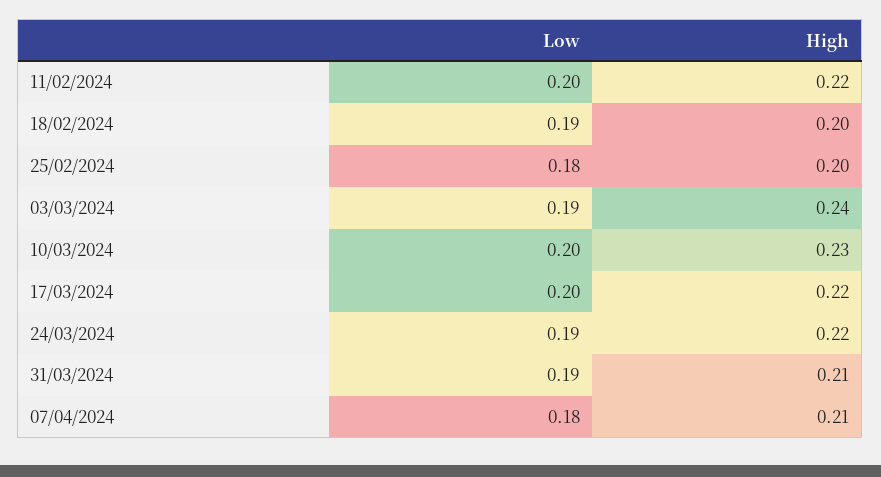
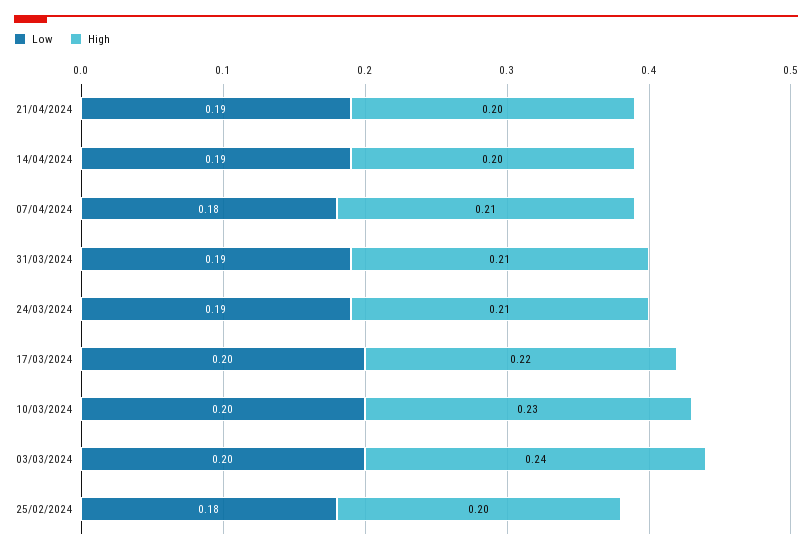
Low, 11/02/2024: 0.2 -> none
High, 11/02/2024: 0.22 -> none
Low, 18/02/2024: 0.19 -> none
High, 18/02/2024: 0.2 -> none
Low, 03/03/2024: 0.19 -> 0.2
High, 24/03/2024: 0.22 -> 0.21
Low, 21/04/2024: none -> 0.19
High, 21/04/2024: none -> 0.2
Low, 14/04/2024: none -> 0.19
High, 14/04/2024: none -> 0.2

